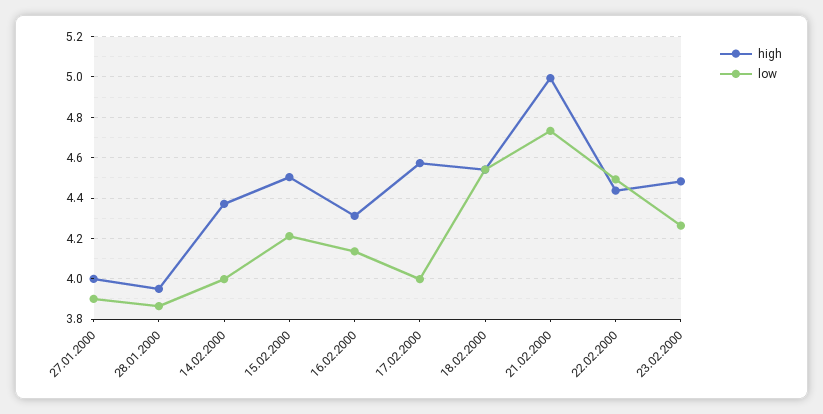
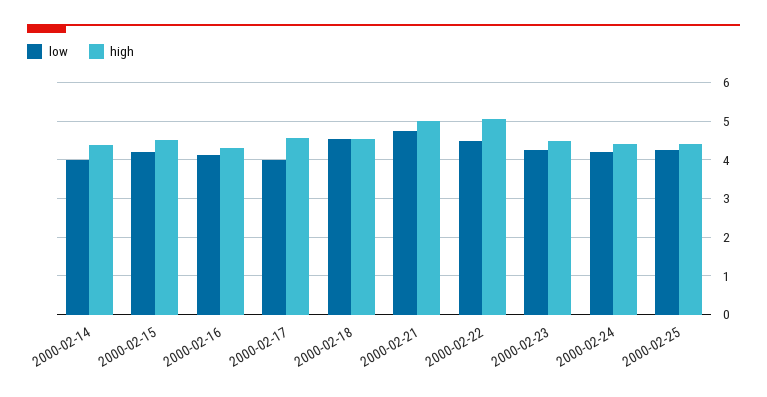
high, 27.01.2000: 4 -> none
low, 27.01.2000: 3.9 -> none
high, 28.01.2000: 3.95 -> none
low, 28.01.2000: 3.85 -> none
high, 22.02.2000: 4.45 -> 5
low, 2000-02-24: none -> 4.2
high, 2000-02-24: none -> 4.4
low, 2000-02-25: none -> 4.2
high, 2000-02-25: none -> 4.4

